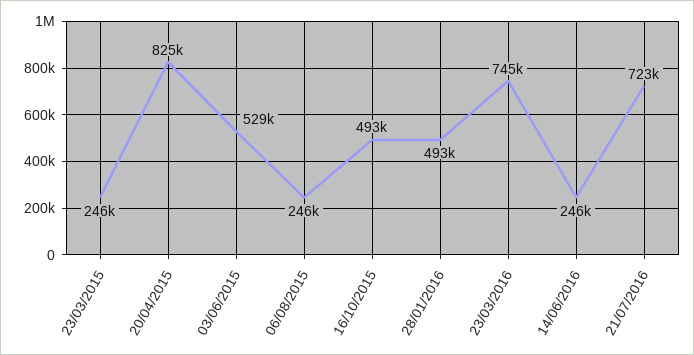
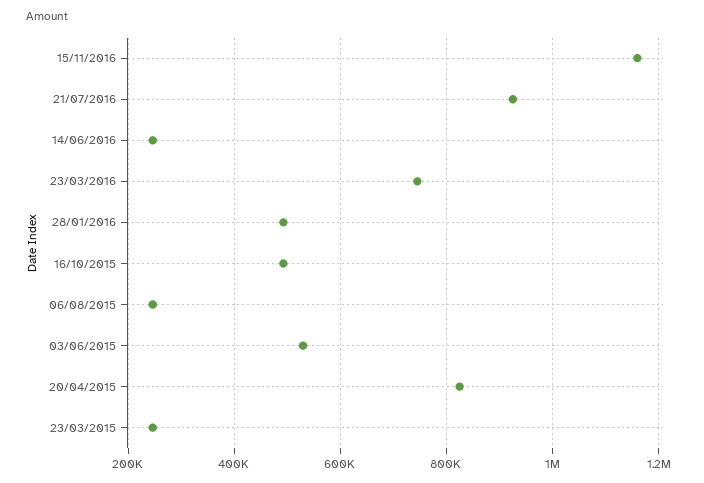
21/07/2016: 723000 -> 920000
15/11/2016: none -> 1160000

